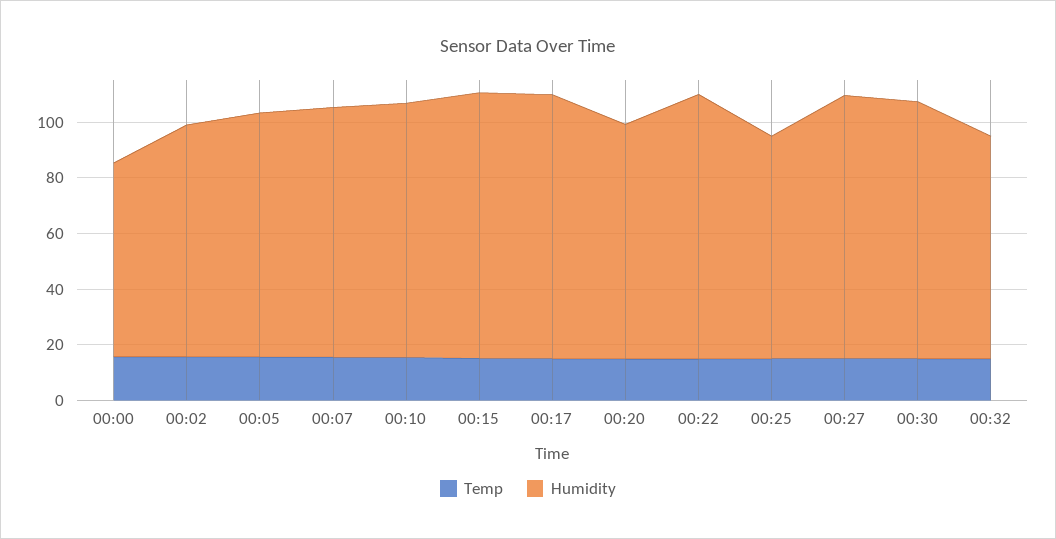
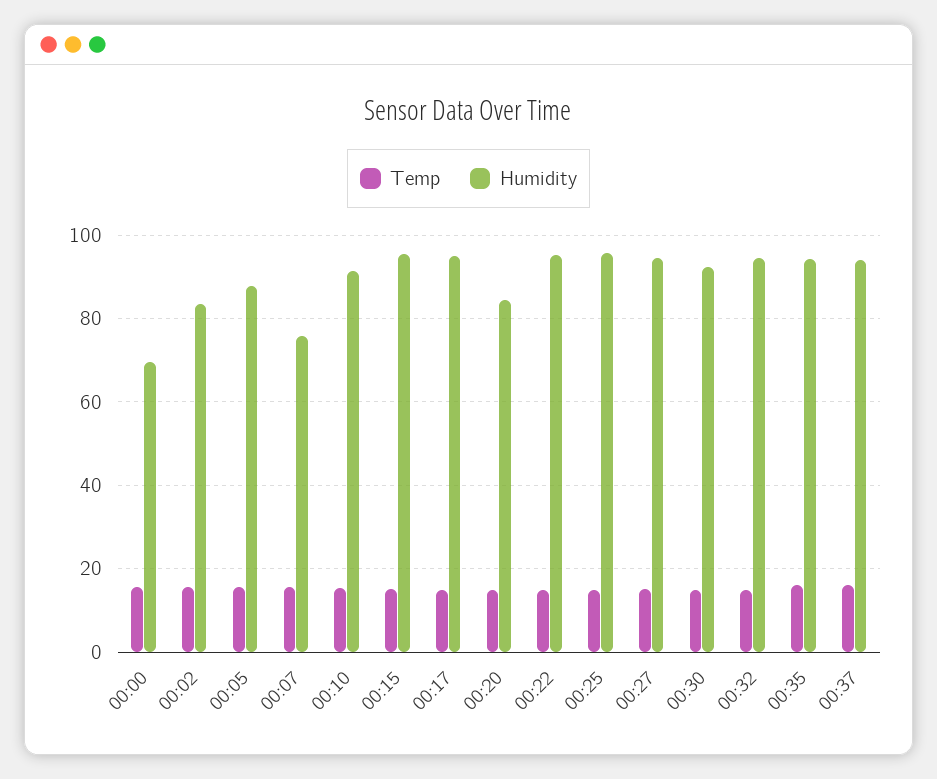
Humidity, 00:07: 90 -> 76
Humidity, 00:25: 80 -> 96
Humidity, 00:32: 80 -> 94
Temp, 00:35: none -> 16
Humidity, 00:35: none -> 94
Temp, 00:37: none -> 16
Humidity, 00:37: none -> 94

